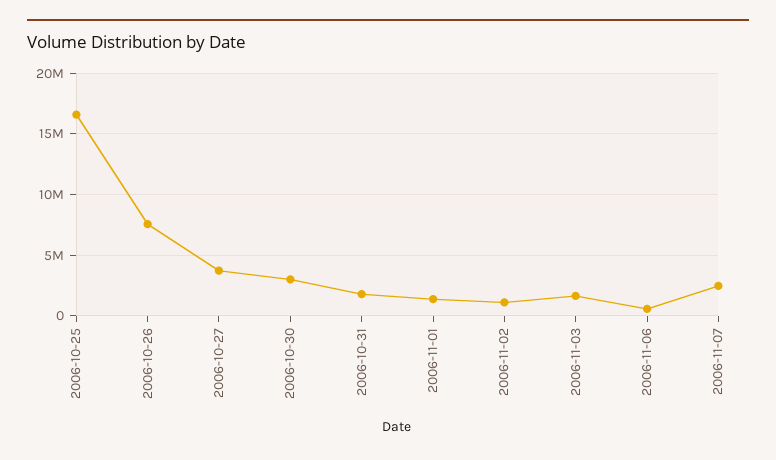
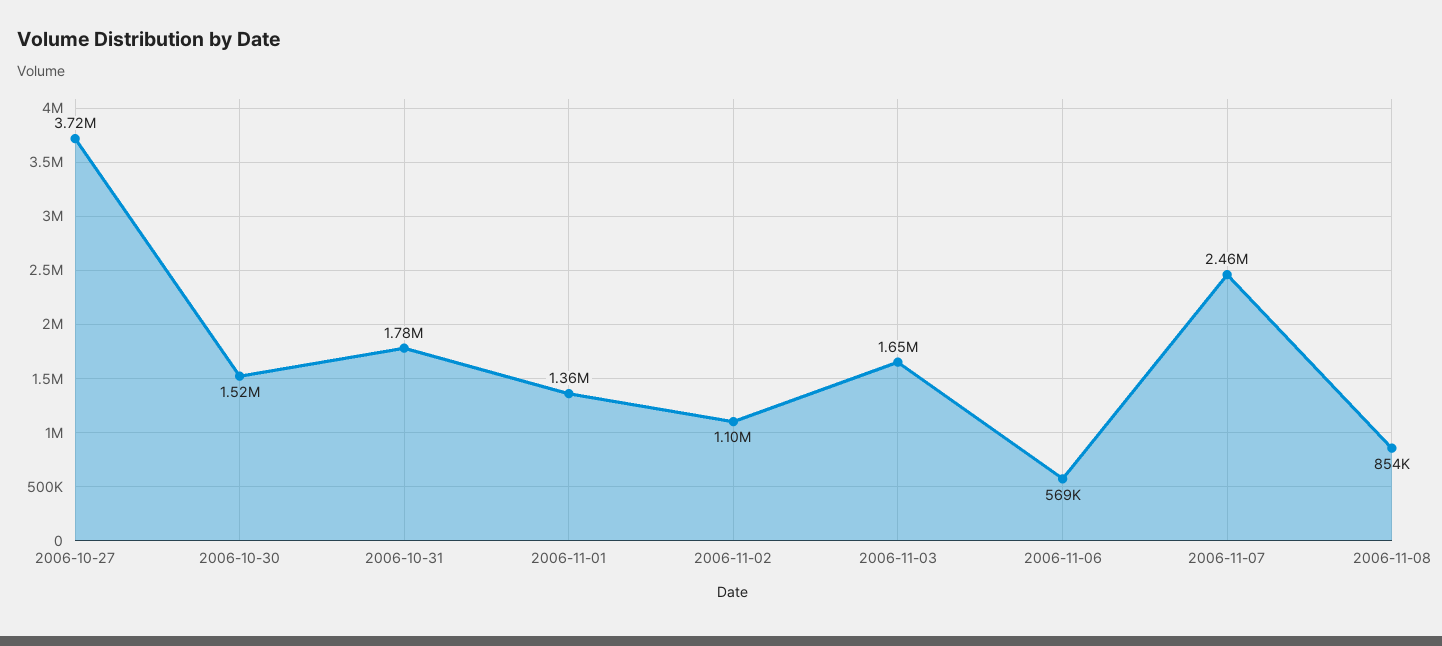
2006-10-25: 16500000 -> none
2006-10-26: 7500000 -> none
2006-10-30: 3000000 -> 1520000
2006-11-08: none -> 854000

